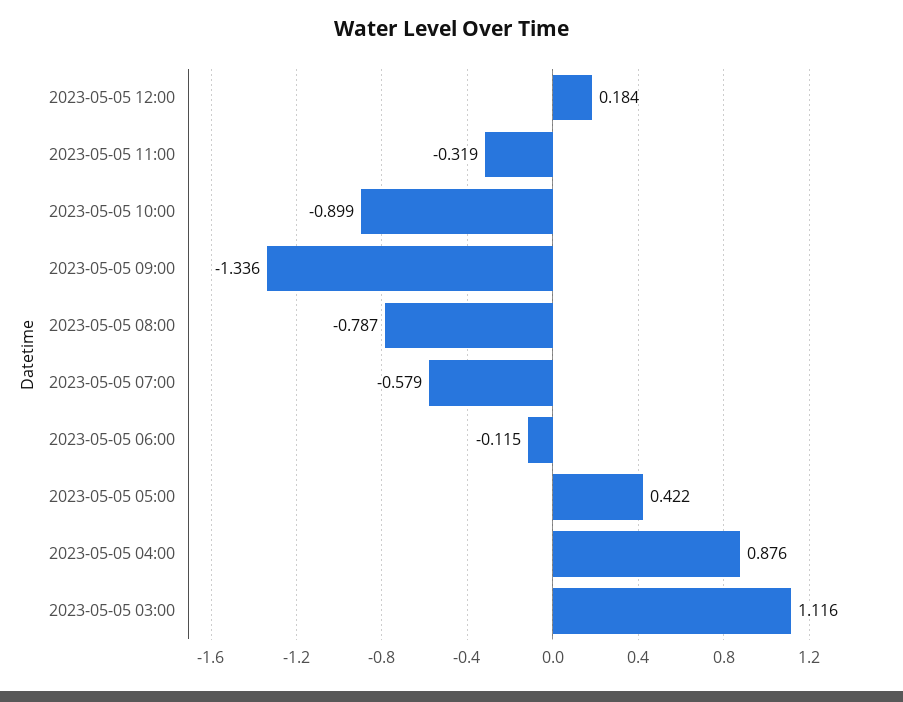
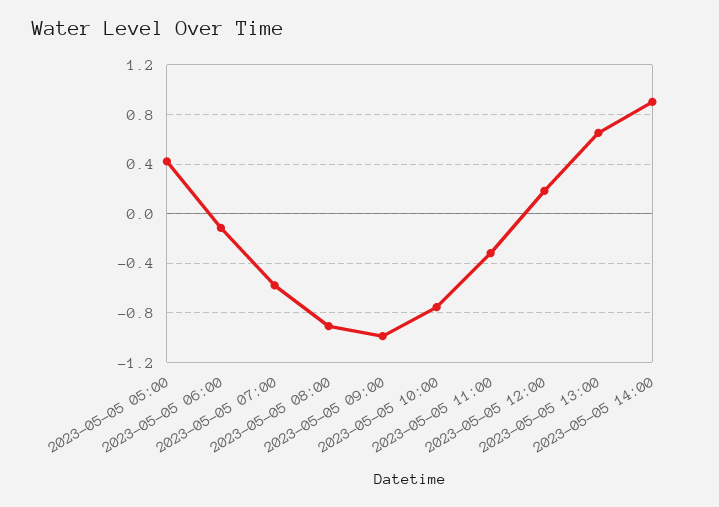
2023-05-05 10:00: -0.899 -> -0.75
2023-05-05 09:00: -1.336 -> -1
2023-05-05 08:00: -0.787 -> -0.9
2023-05-05 04:00: 0.876 -> none
2023-05-05 03:00: 1.116 -> none
2023-05-05 13:00: none -> 0.65
2023-05-05 14:00: none -> 0.9

